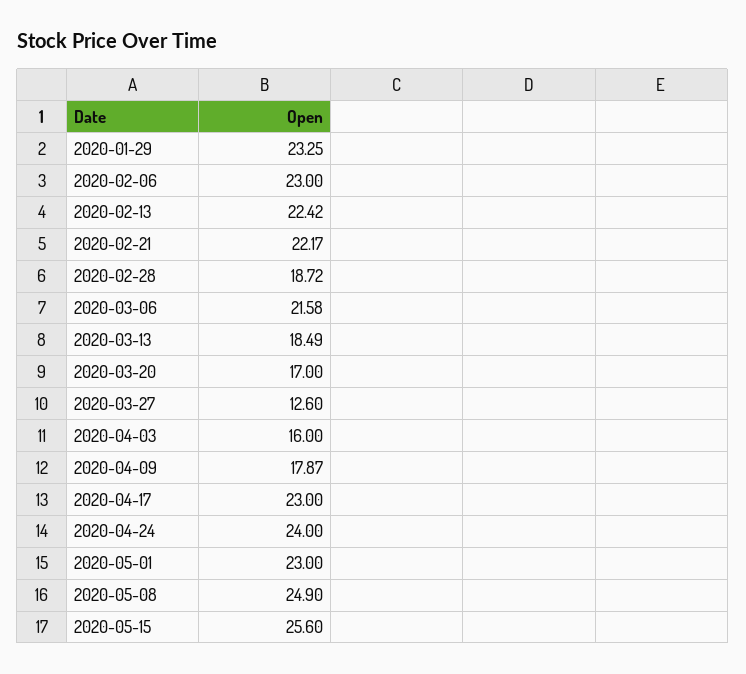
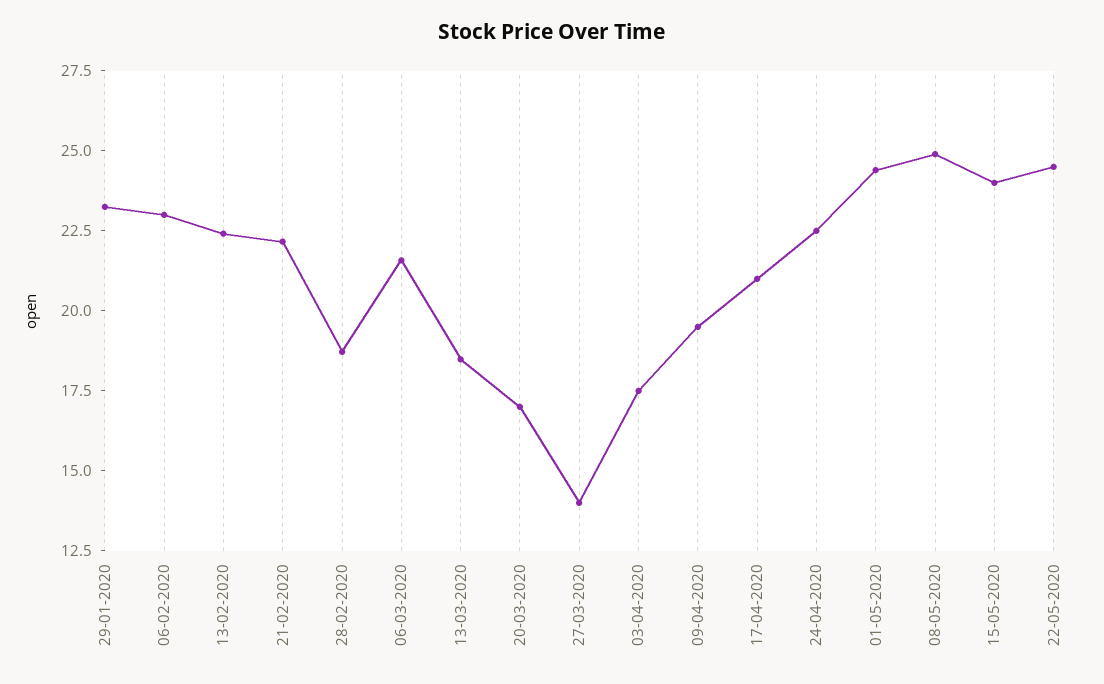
2020-03-27: 12.6 -> 14
2020-04-03: 16 -> 17.5
2020-04-09: 17.87 -> 19.5
2020-04-17: 23 -> 21
2020-04-24: 24 -> 22.5
2020-05-01: 23 -> 24.5
2020-05-15: 25.6 -> 24
22-05-2020: none -> 24.5

